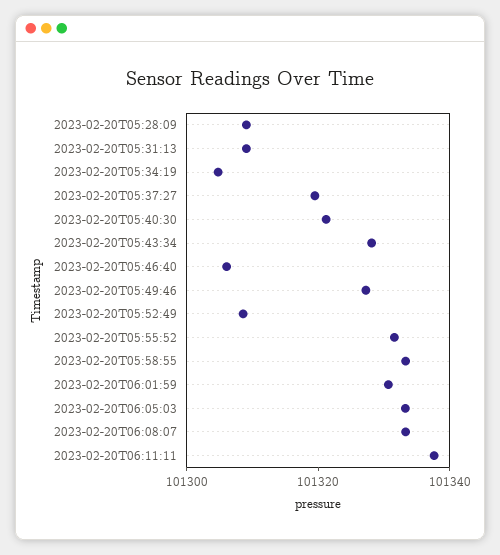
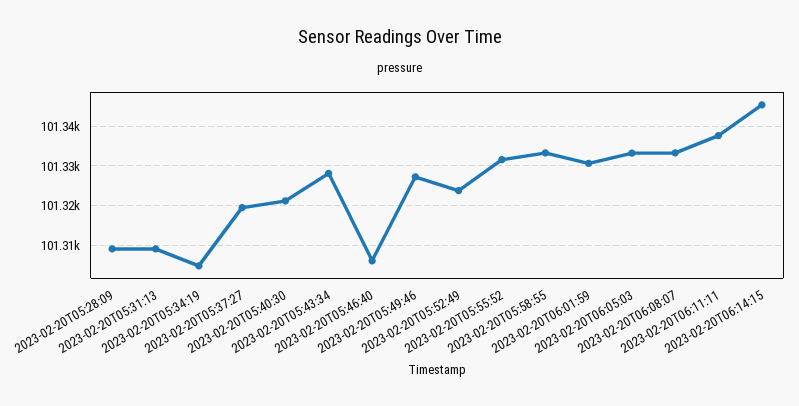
2023-02-20T05:52:49: 101310 -> 101324
2023-02-20T06:14:15: none -> 101346

